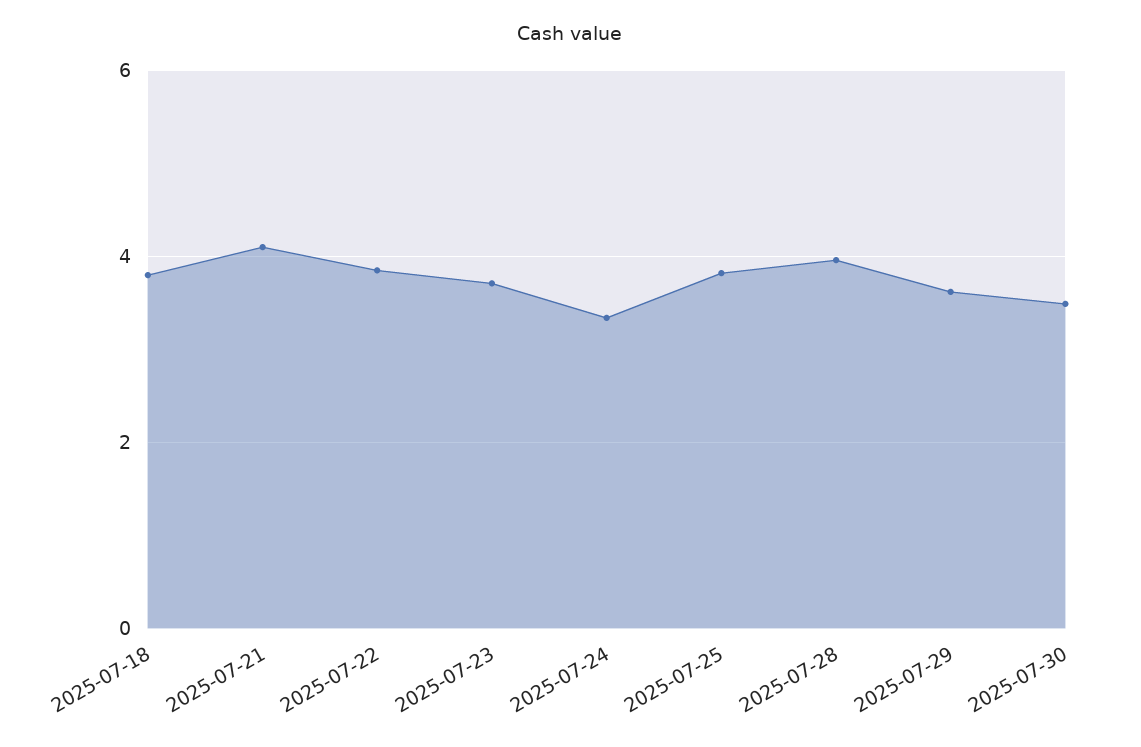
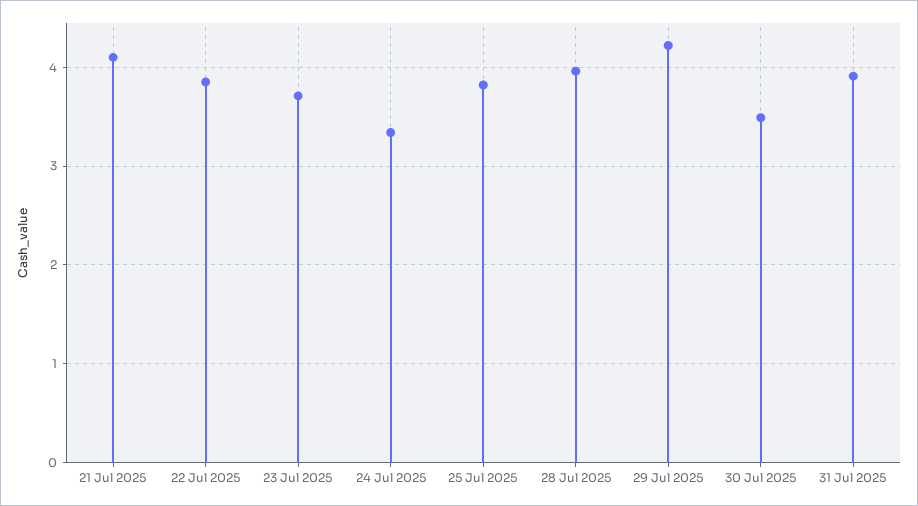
2025-07-18: 3.8 -> none
2025-07-29: 3.6 -> 4.2
31 Jul 2025: none -> 3.9

